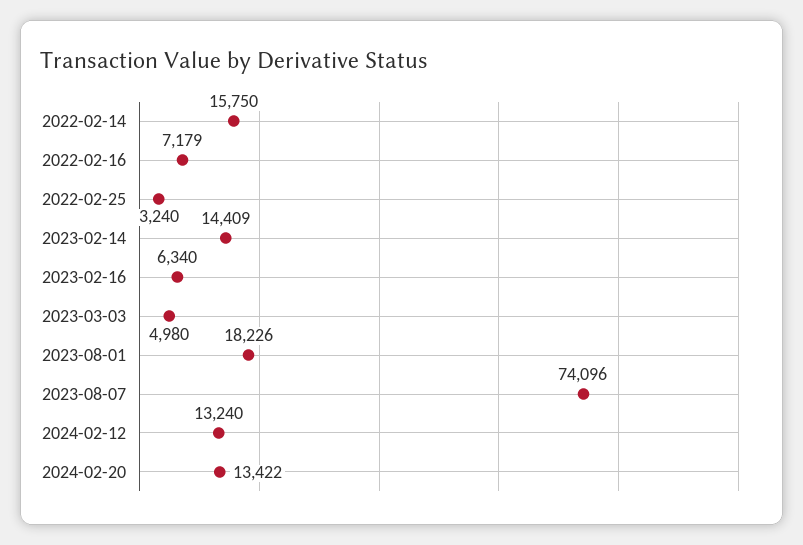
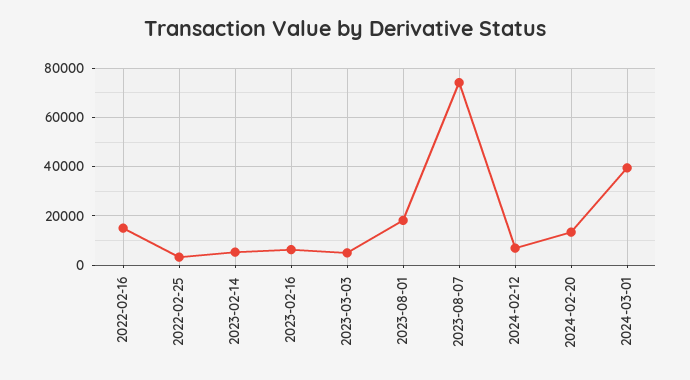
2022-02-14: 15750 -> none
2022-02-16: 7179 -> 15000
2023-02-14: 14409 -> 5000
2024-02-12: 13240 -> 7500
2024-03-01: none -> 40000

